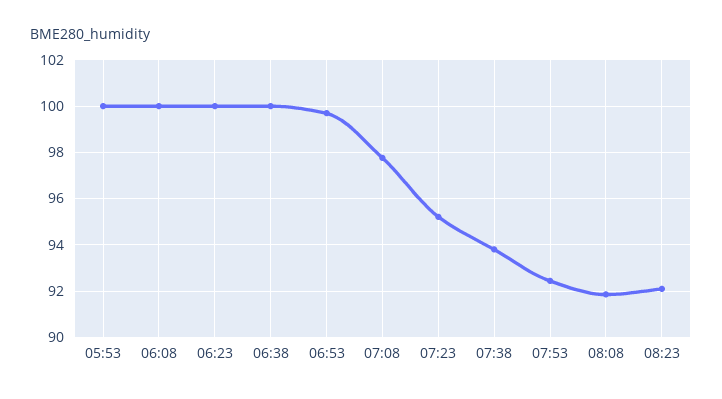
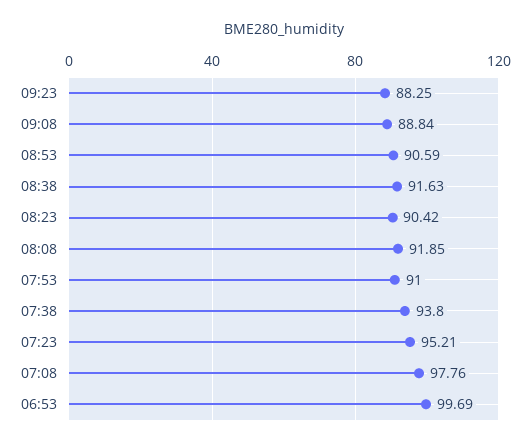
05:53: 100 -> none
06:08: 100 -> none
06:23: 100 -> none
06:38: 100 -> none
07:53: 92.5 -> 91
08:23: 92 -> 90.42
09:23: none -> 88.25
09:08: none -> 88.84
08:53: none -> 90.59
08:38: none -> 91.63

